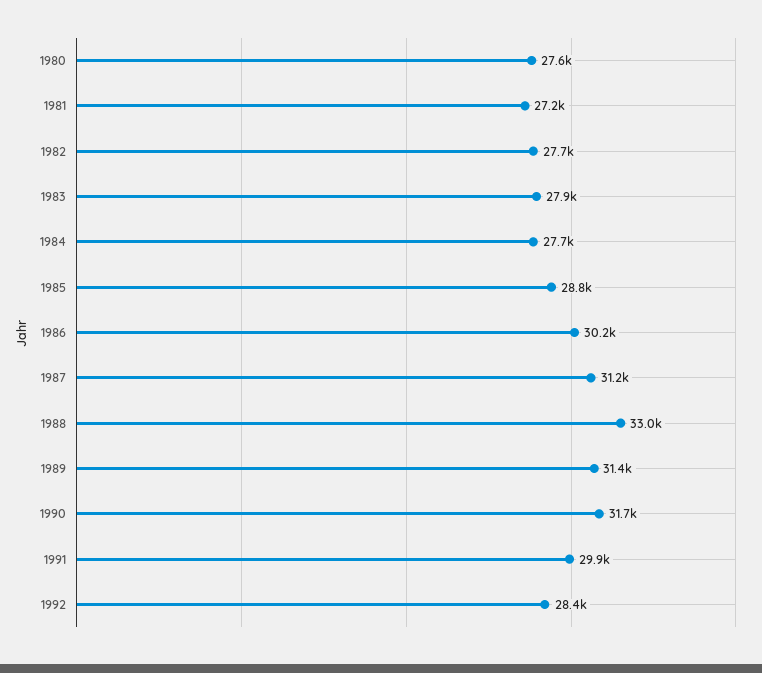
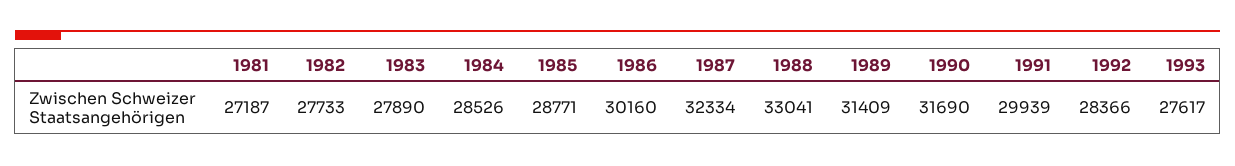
1980: 27600 -> none
1984: 27700 -> 28526
1987: 31200 -> 32334
1993: none -> 27617

